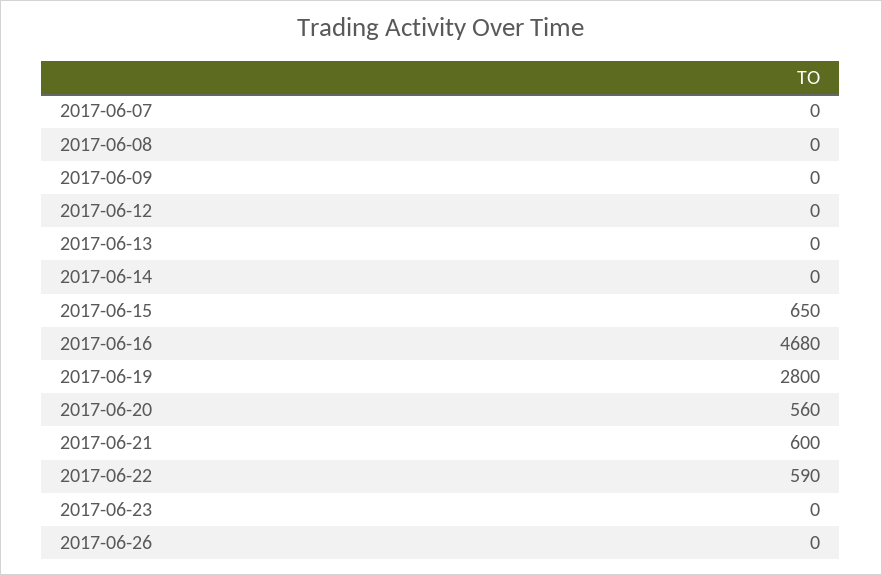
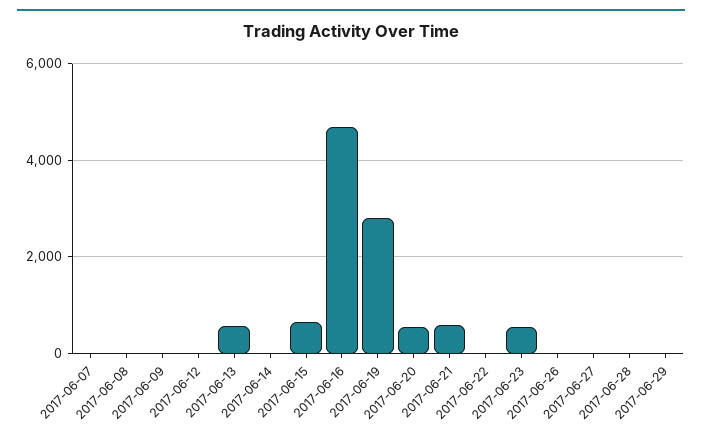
2017-06-13: 0 -> 600
2017-06-22: 590 -> 0
2017-06-23: 0 -> 600
2017-06-27: none -> 0
2017-06-28: none -> 0
2017-06-29: none -> 0

